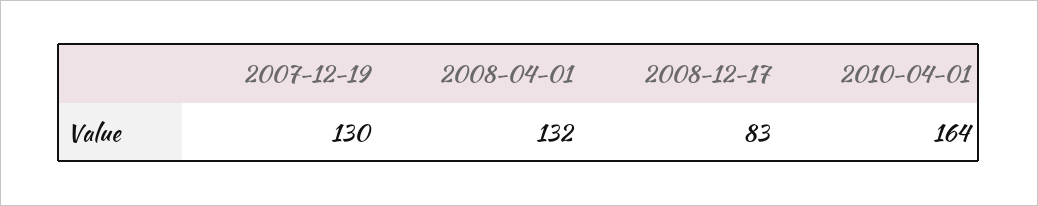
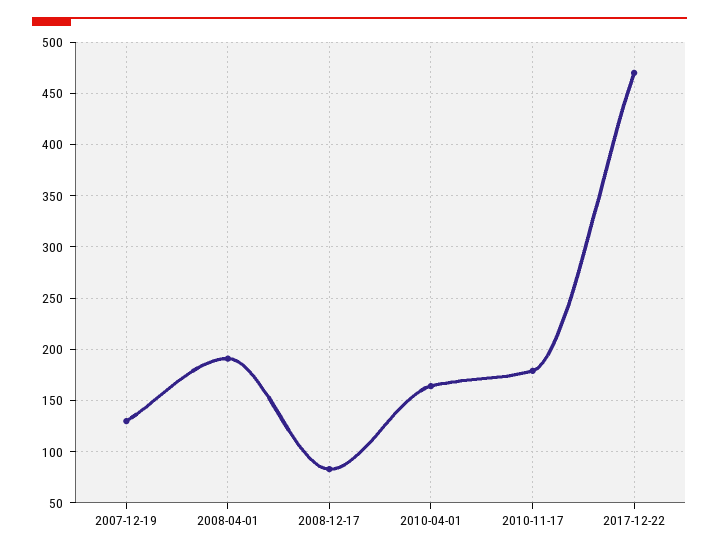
2008-04-01: 132 -> 190
2010-11-17: none -> 180
2017-12-22: none -> 470

